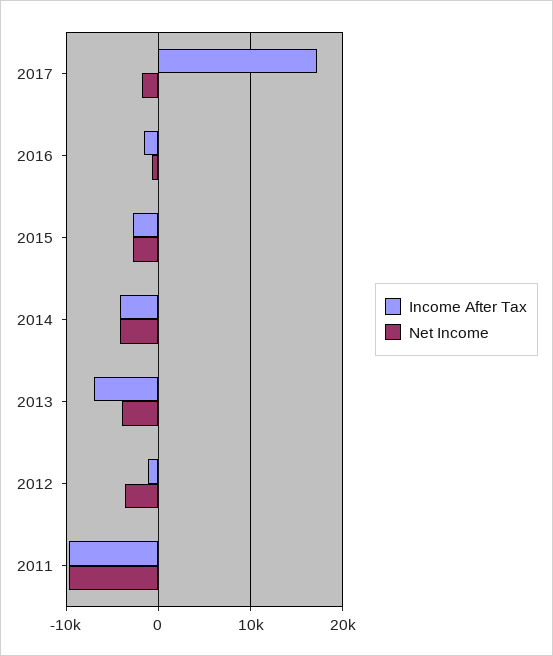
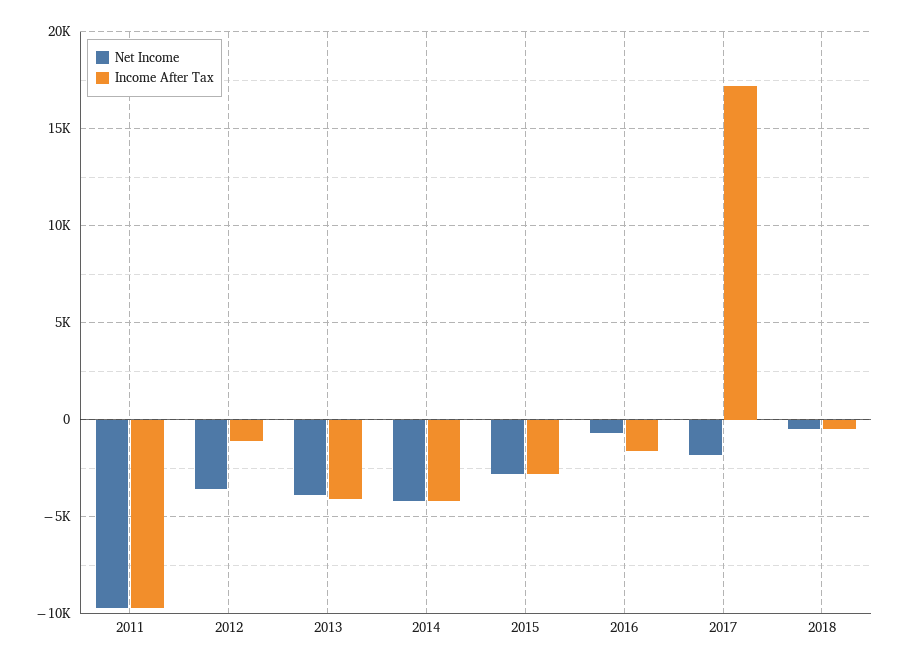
Income After Tax, 2013: -7000 -> -4000
Net Income, 2018: none -> -500
Income After Tax, 2018: none -> -500

